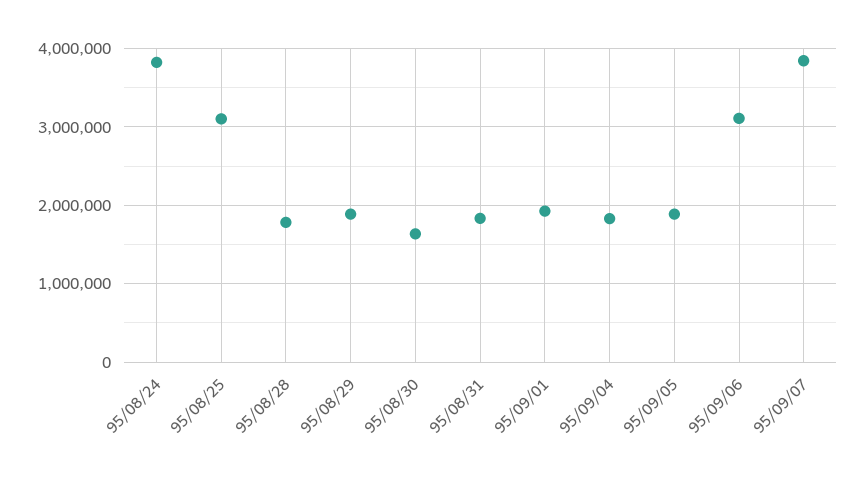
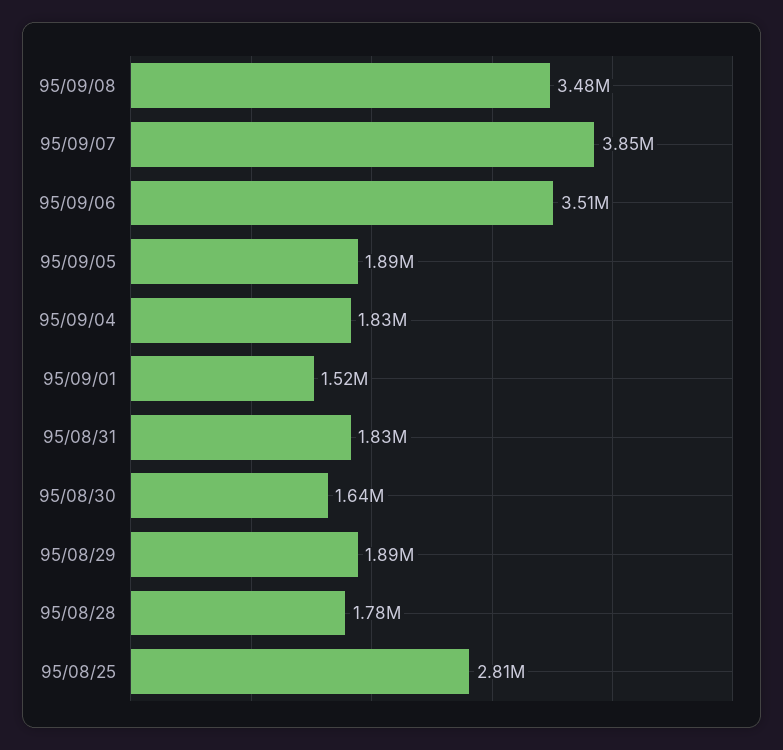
95/08/24: 3800000 -> none
95/08/25: 3100000 -> 2810000
95/09/01: 1900000 -> 1520000
95/09/06: 3100000 -> 3510000
95/09/08: none -> 3480000

